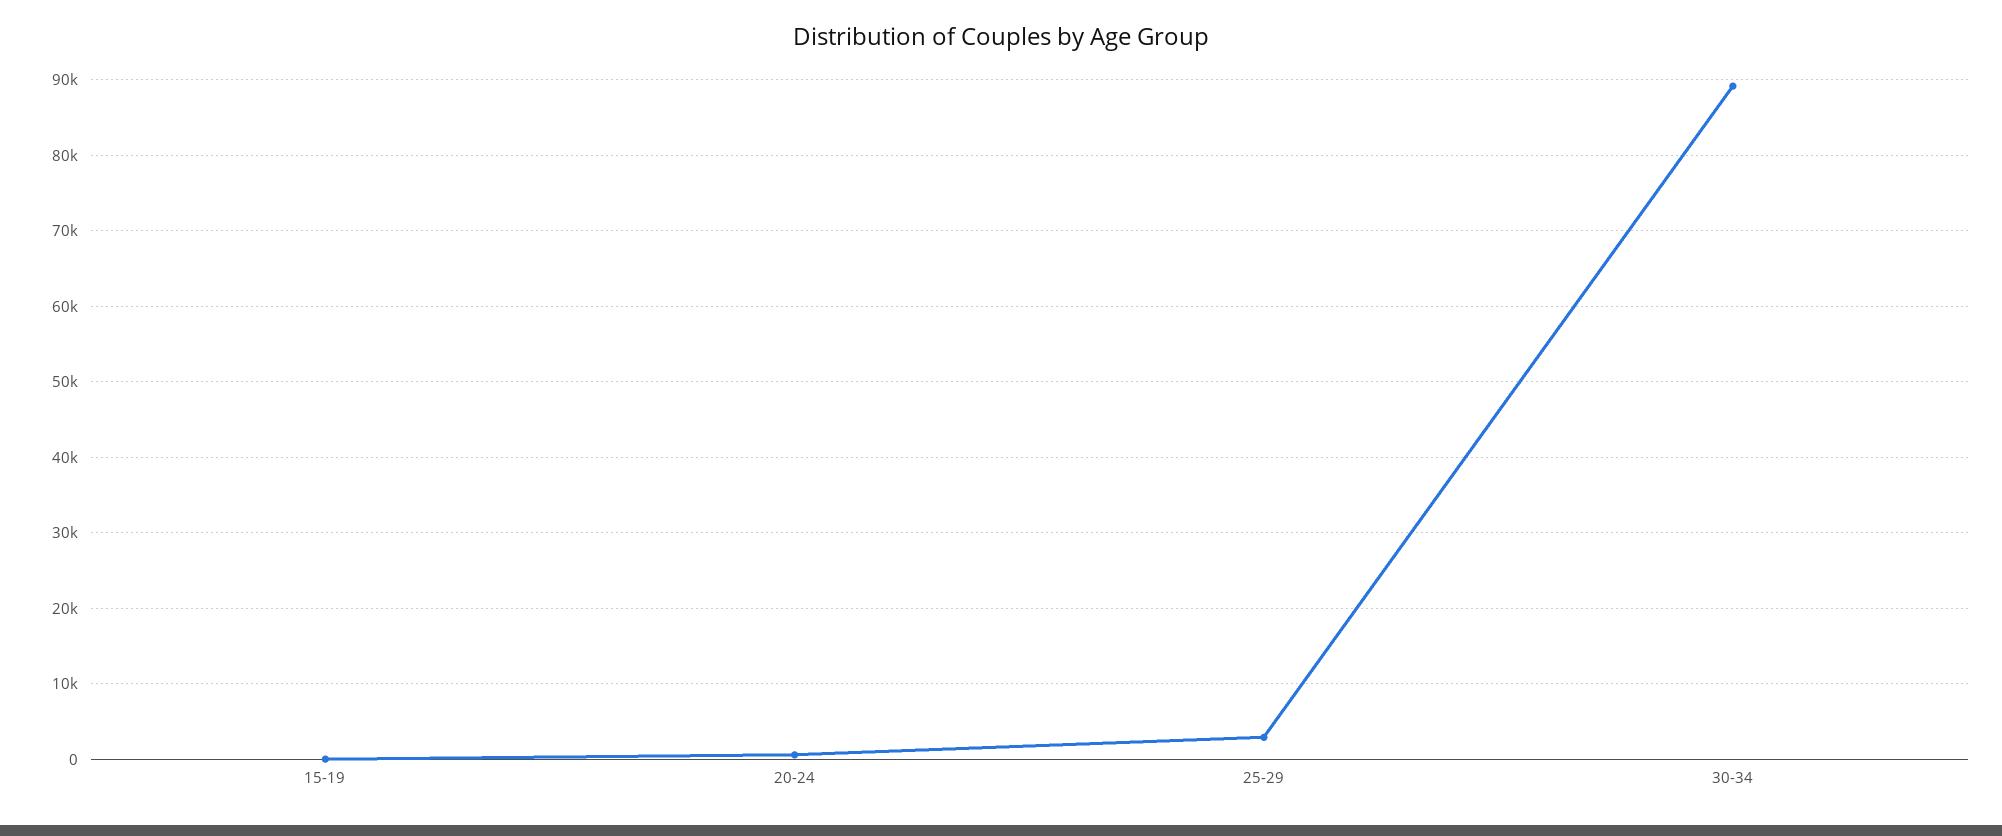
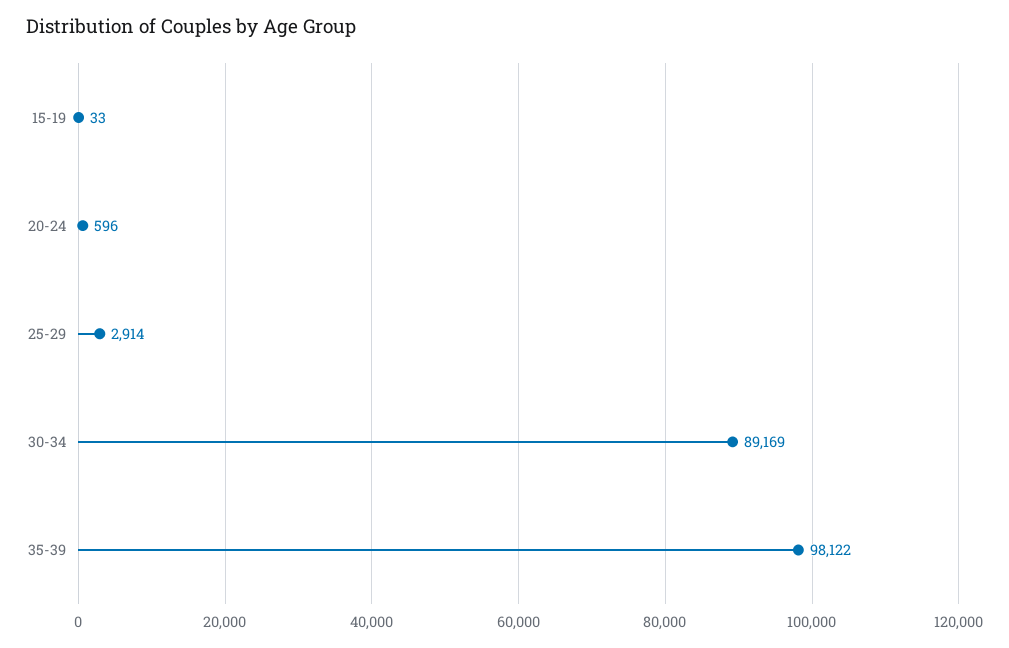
35-39: none -> 98122

